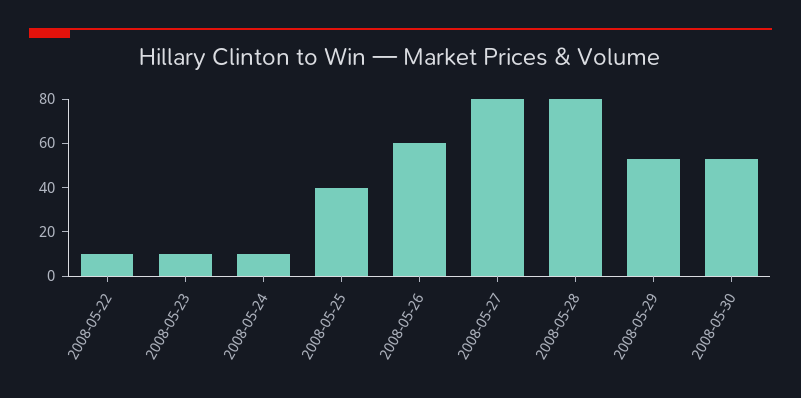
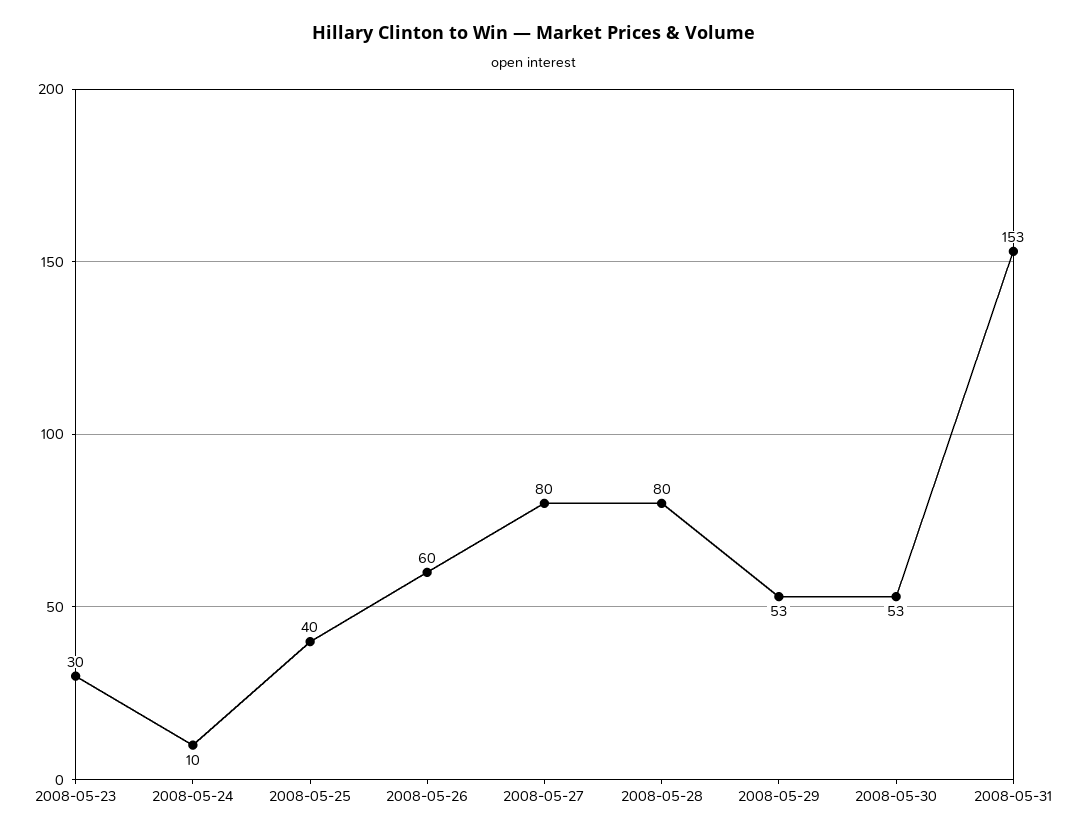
2008-05-22: 10 -> none
2008-05-23: 10 -> 30
2008-05-31: none -> 153

